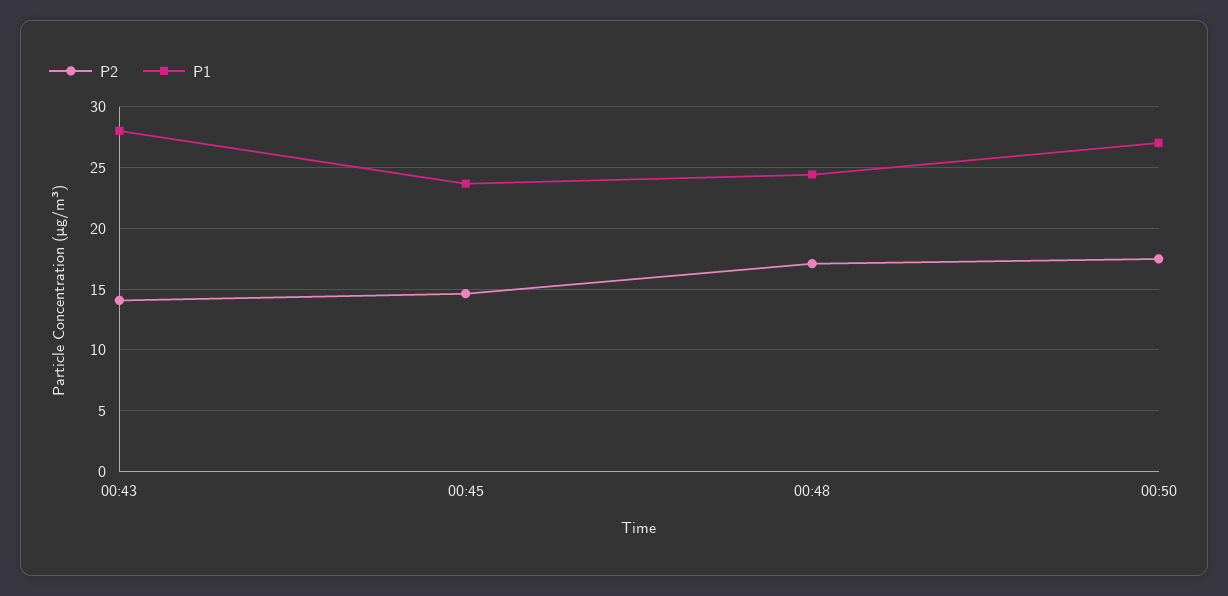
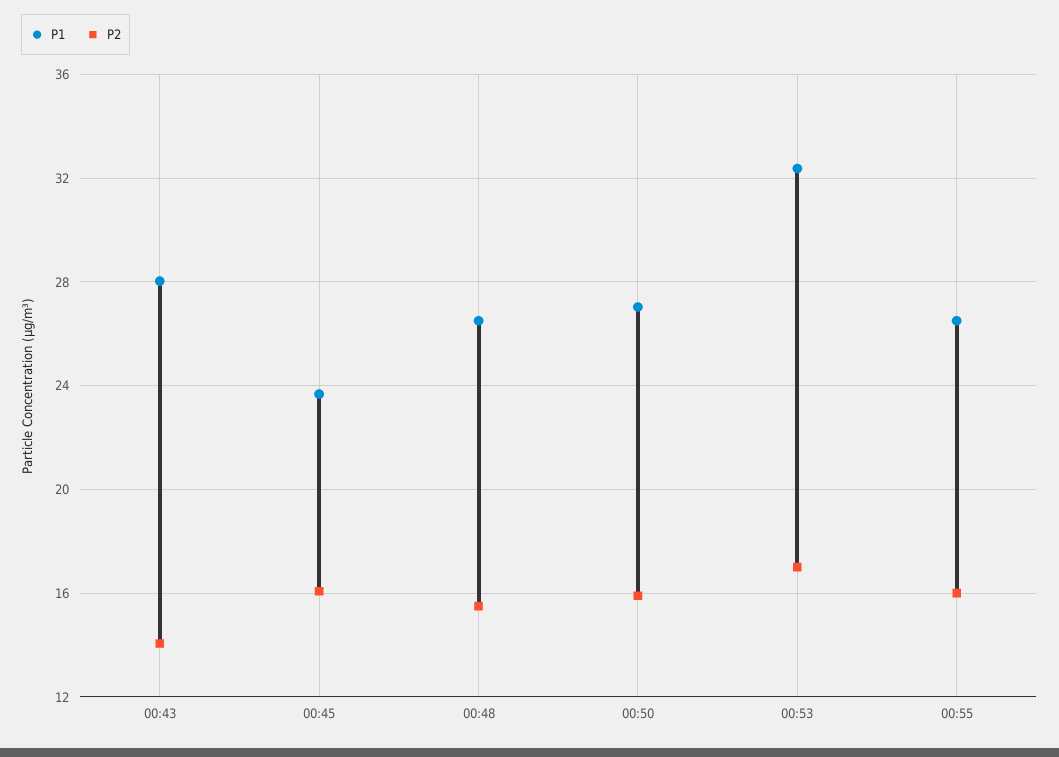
P2, 00:45: 14.5 -> 16
P2, 00:48: 17 -> 15.5
P1, 00:48: 24.5 -> 26.5
P2, 00:50: 17.5 -> 16
P1, 00:53: none -> 32.5
P2, 00:53: none -> 17
P1, 00:55: none -> 26.5
P2, 00:55: none -> 16

